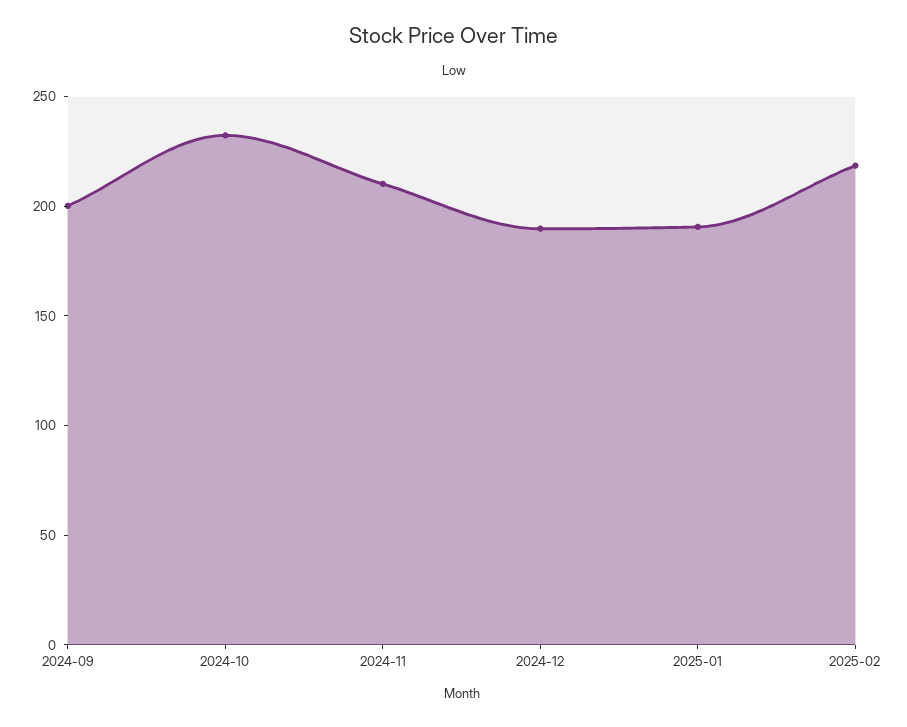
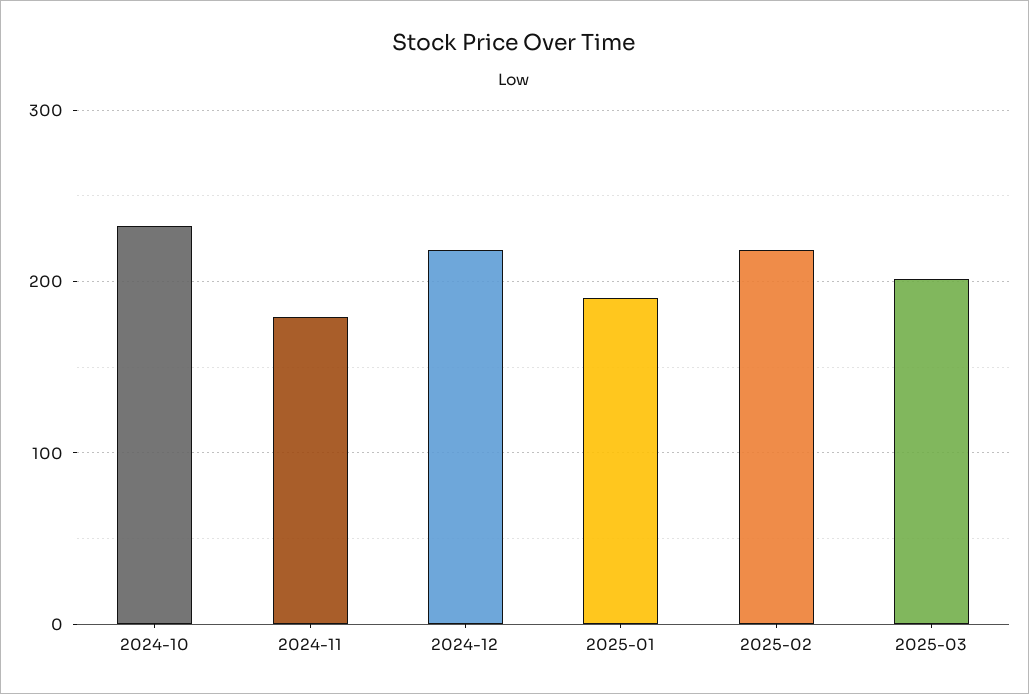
2024-09: 200 -> none
2024-11: 210 -> 180
2024-12: 190 -> 220
2025-03: none -> 200

